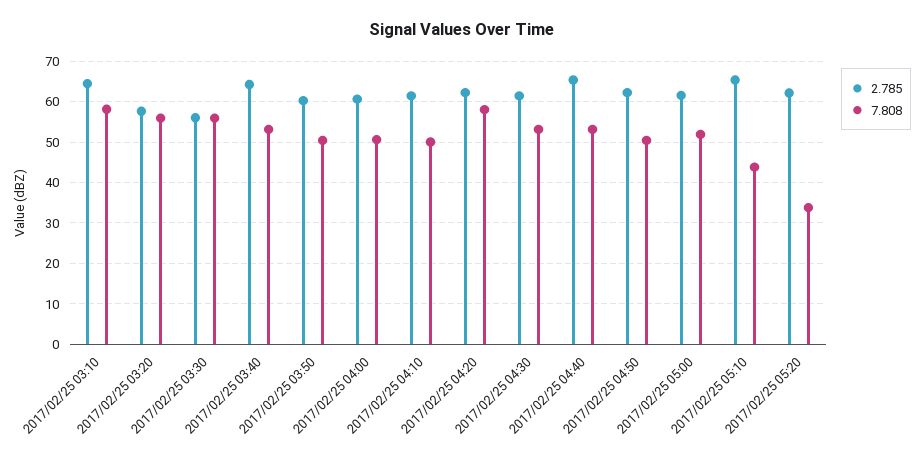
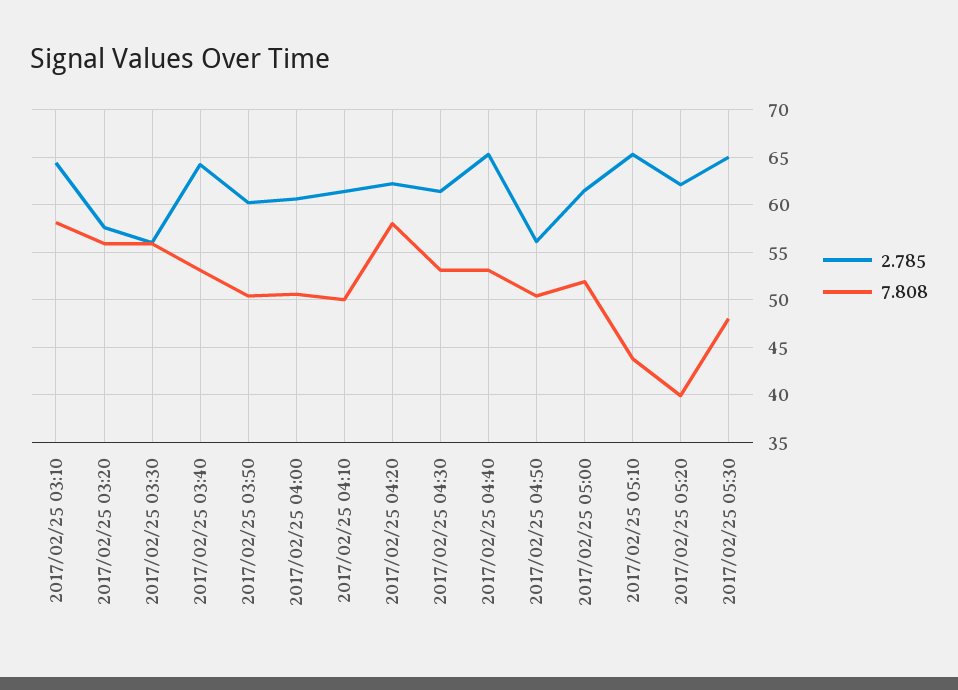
2.785, 2017/02/25 04:50: 62 -> 56
7.808, 2017/02/25 05:20: 34 -> 40
2.785, 2017/02/25 05:30: none -> 65
7.808, 2017/02/25 05:30: none -> 48

